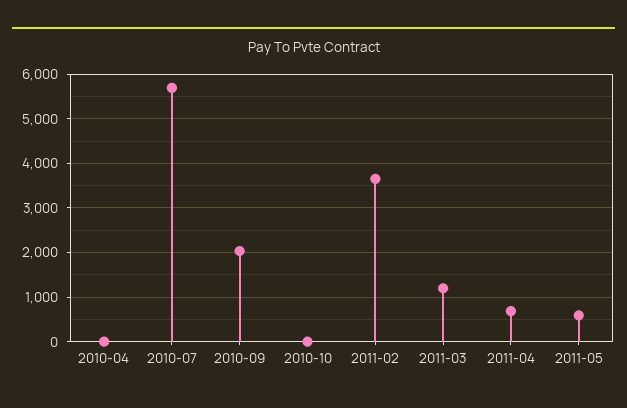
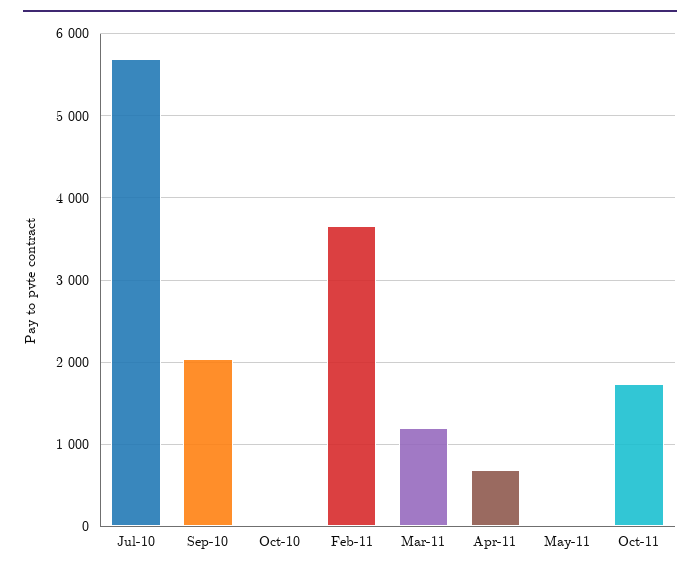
2010-04: 0 -> none
2011-05: 600 -> 0
Oct-11: none -> 1700

